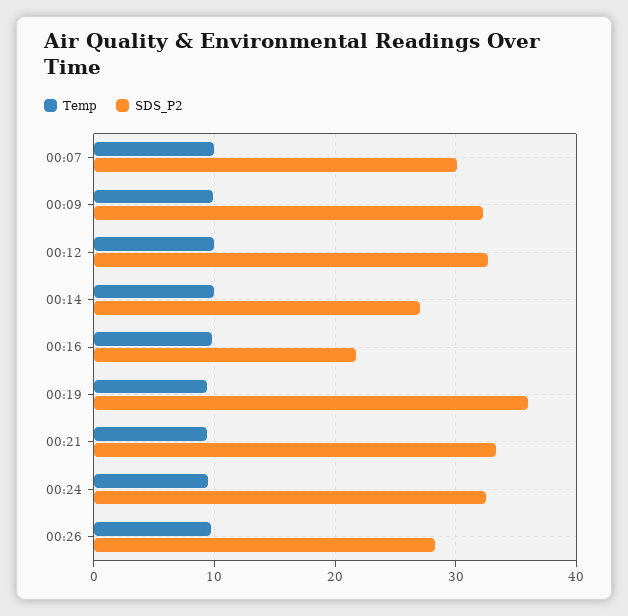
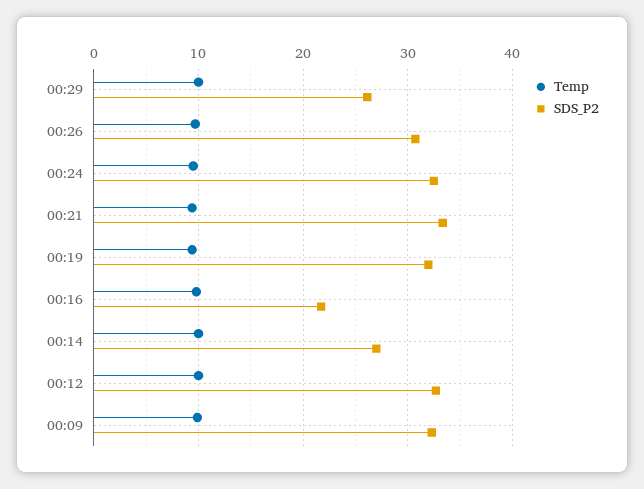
Temp, 00:07: 10 -> none
SDS_P2, 00:07: 30 -> none
SDS_P2, 00:19: 36 -> 32
SDS_P2, 00:26: 28 -> 31
Temp, 00:29: none -> 10
SDS_P2, 00:29: none -> 26

